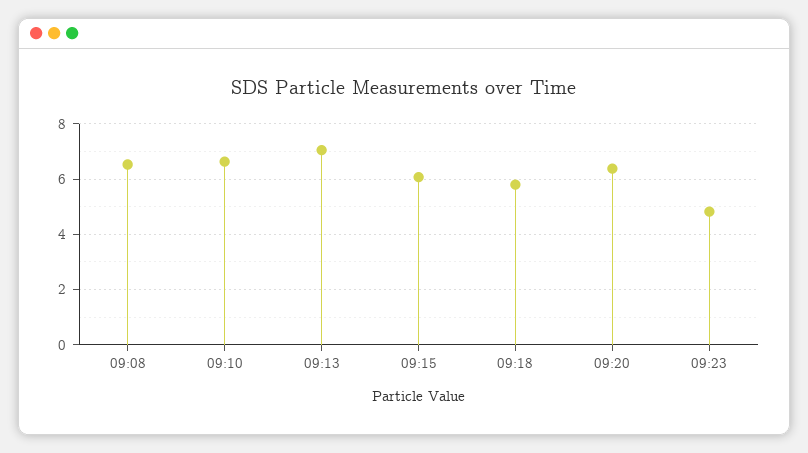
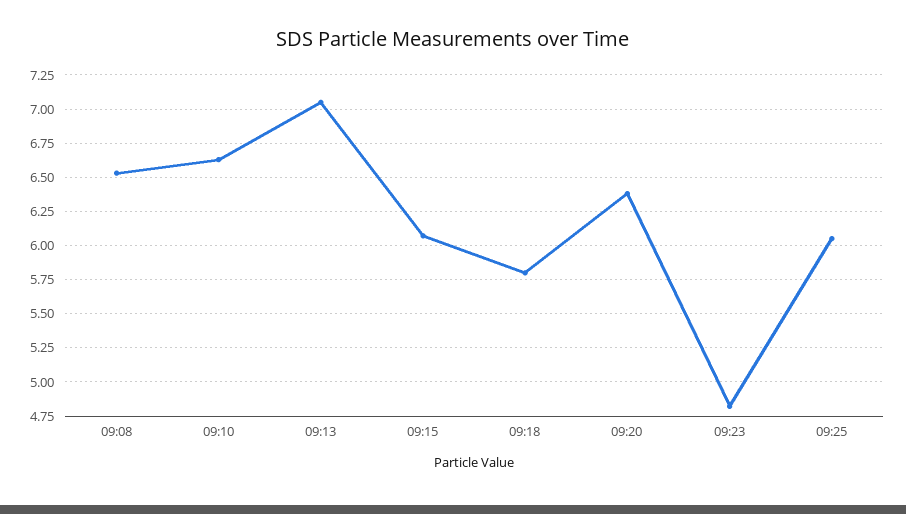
09:25: none -> 6.05

